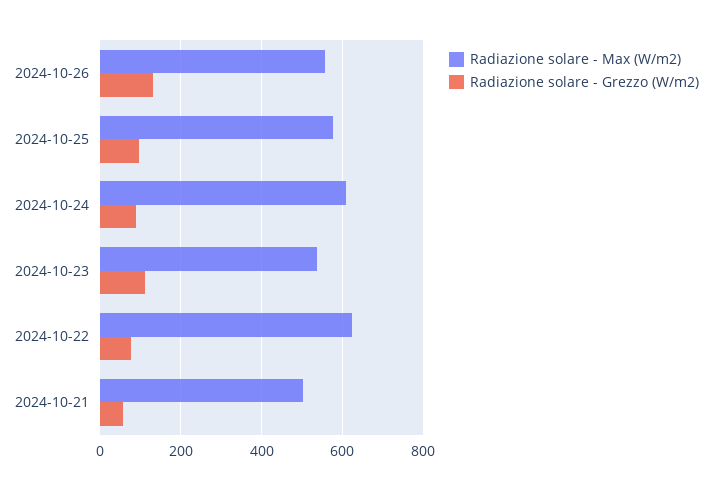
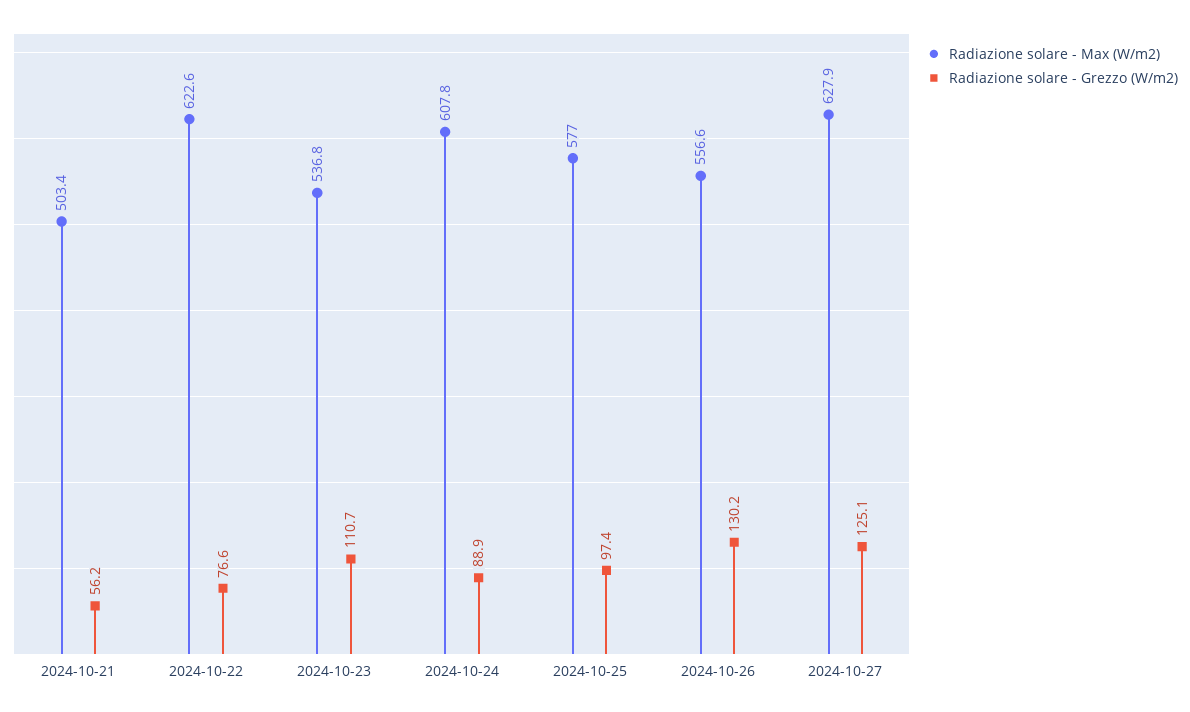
Radiazione solare - Max (W/m2), 2024-10-27: none -> 627.9
Radiazione solare - Grezzo (W/m2), 2024-10-27: none -> 125.1

